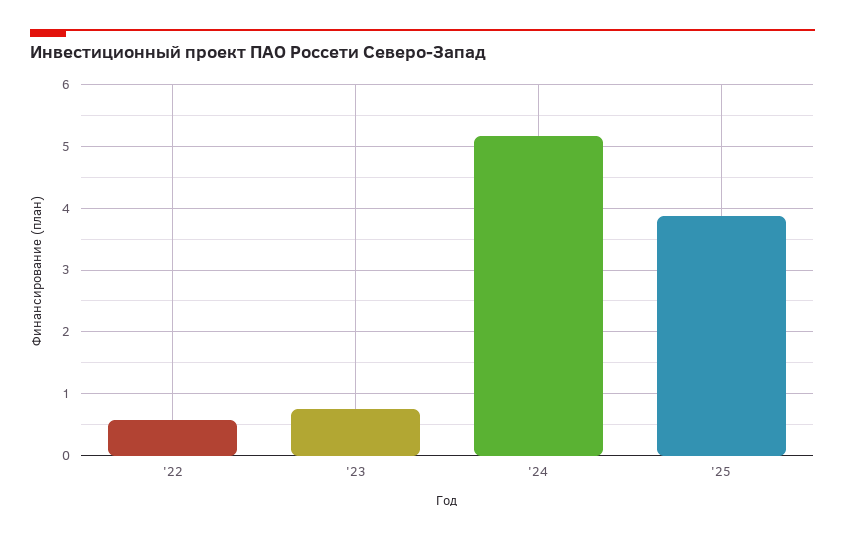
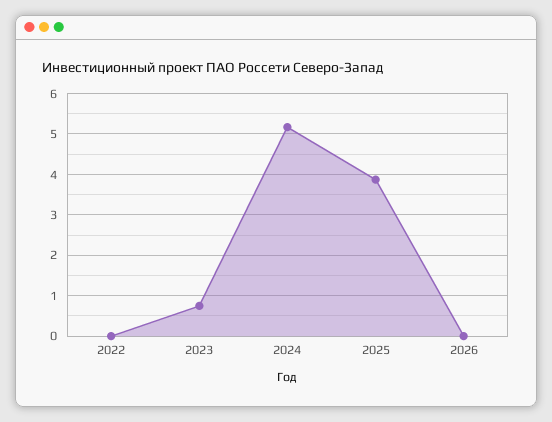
'22: 0.6 -> 0
2026: none -> 0

